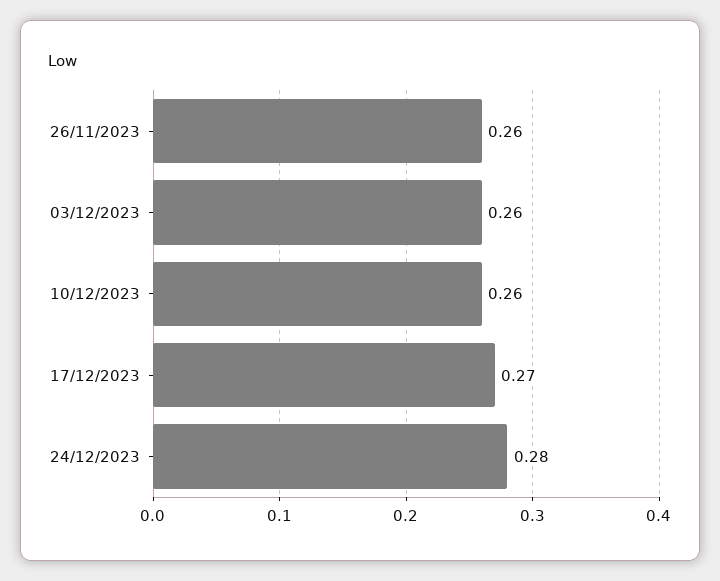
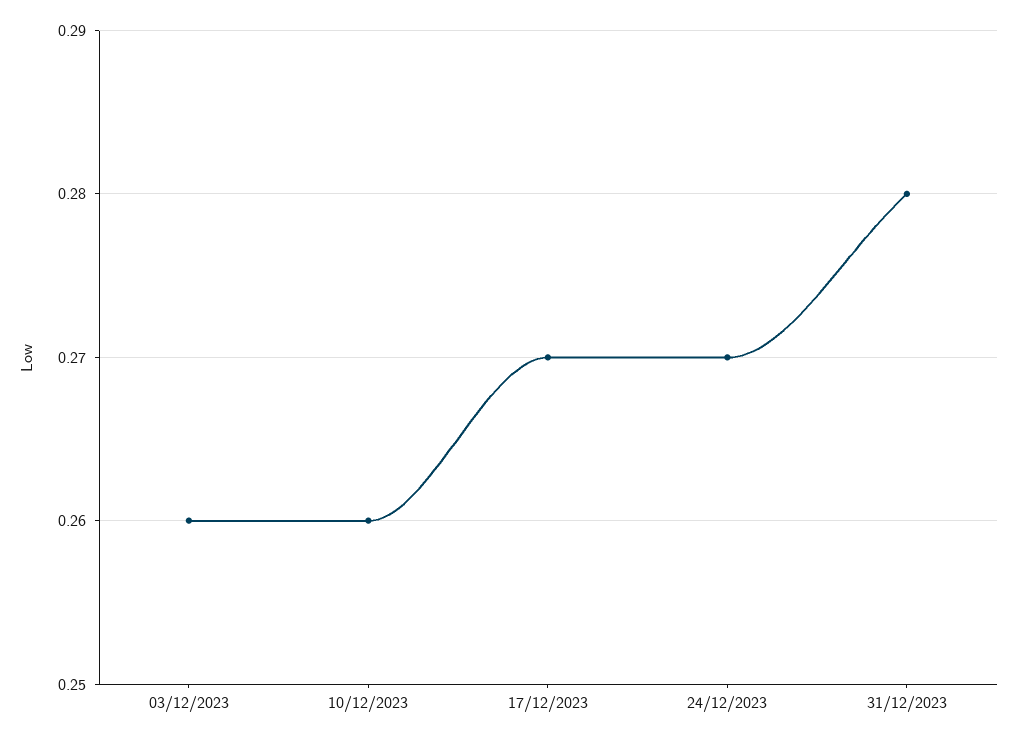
26/11/2023: 0.26 -> none
24/12/2023: 0.28 -> 0.27
31/12/2023: none -> 0.28

